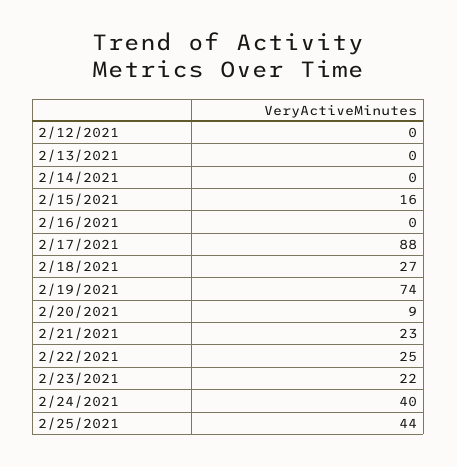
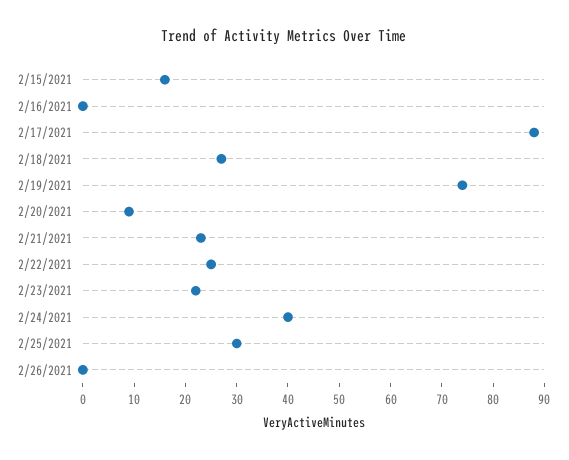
2/12/2021: 0 -> none
2/13/2021: 0 -> none
2/14/2021: 0 -> none
2/25/2021: 44 -> 30
2/26/2021: none -> 0

